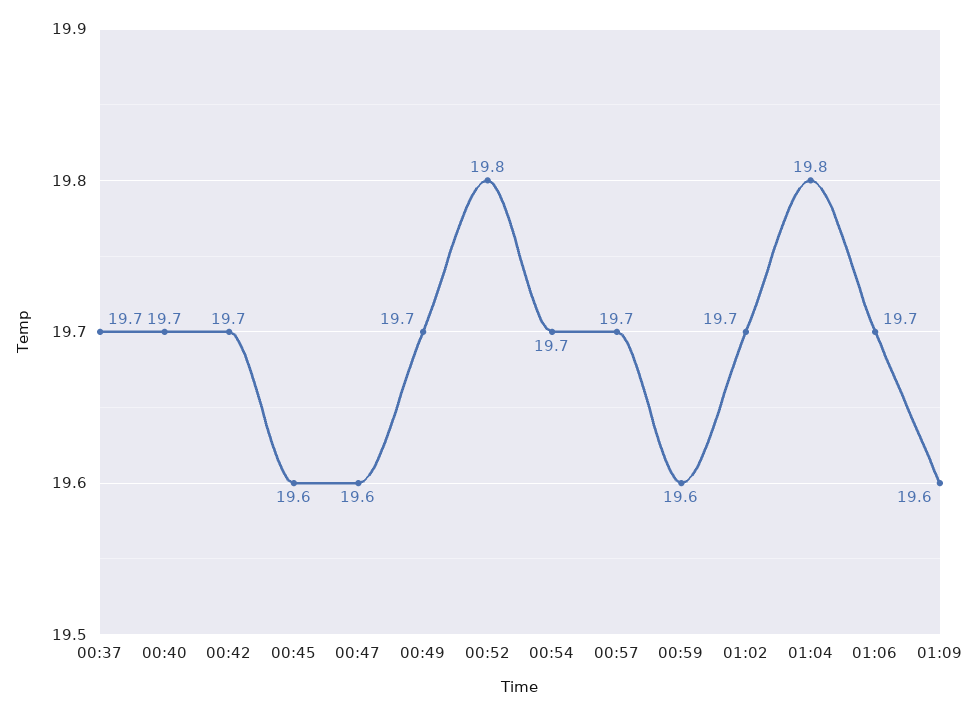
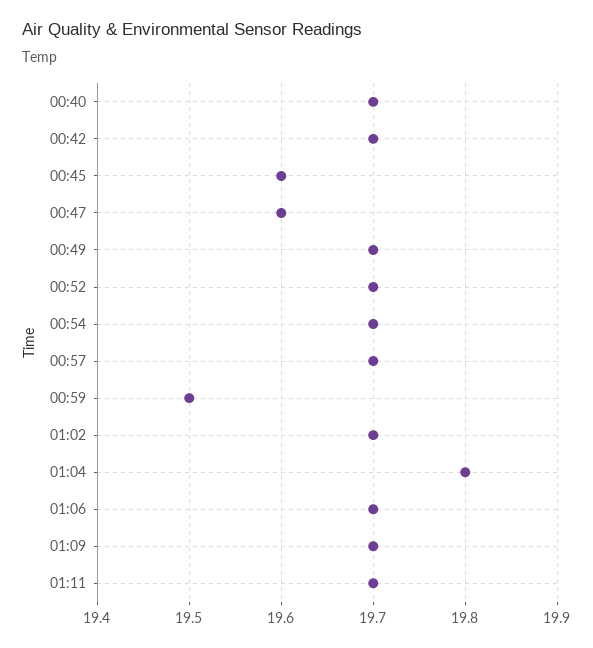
00:37: 19.7 -> none
00:52: 19.8 -> 19.7
00:59: 19.6 -> 19.5
01:09: 19.6 -> 19.7
01:11: none -> 19.7

